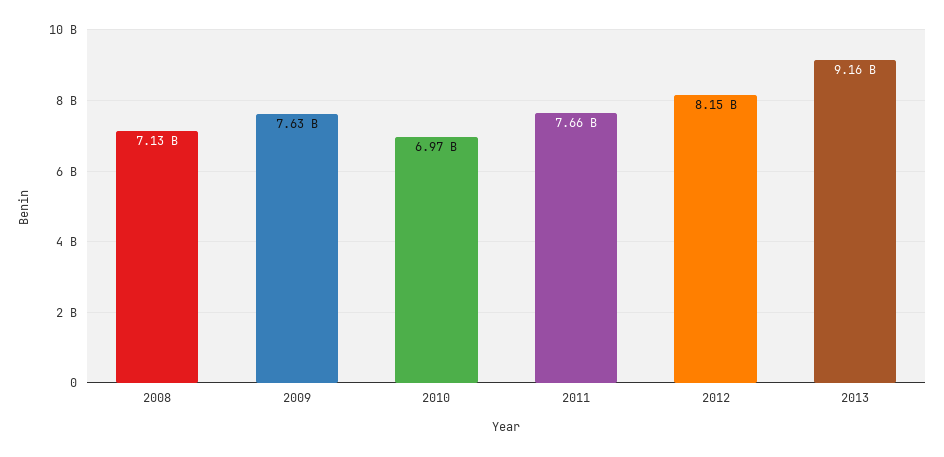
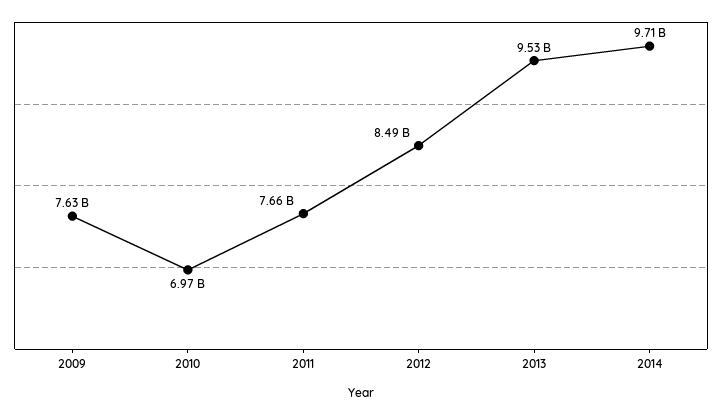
2008: 7130000000 -> none
2012: 8150000000 -> 8490000000
2013: 9160000000 -> 9530000000
2014: none -> 9710000000

